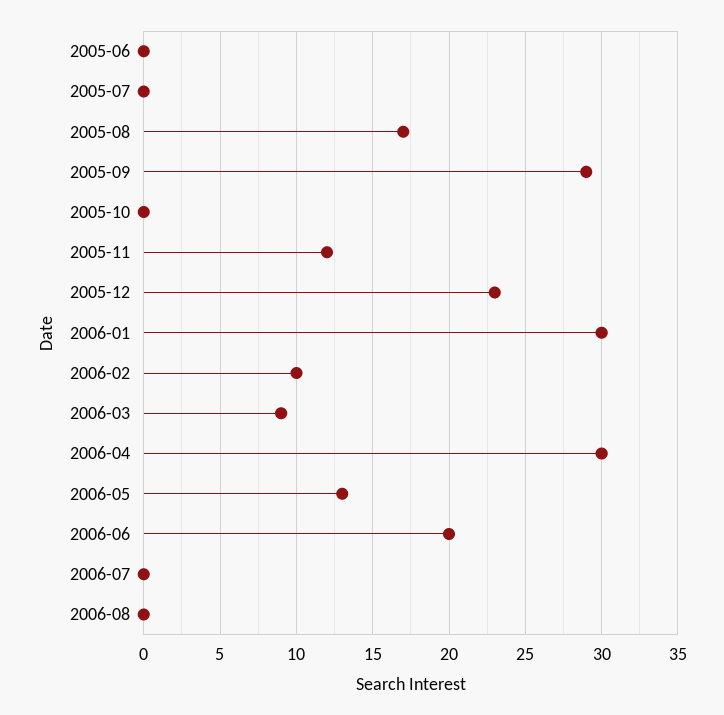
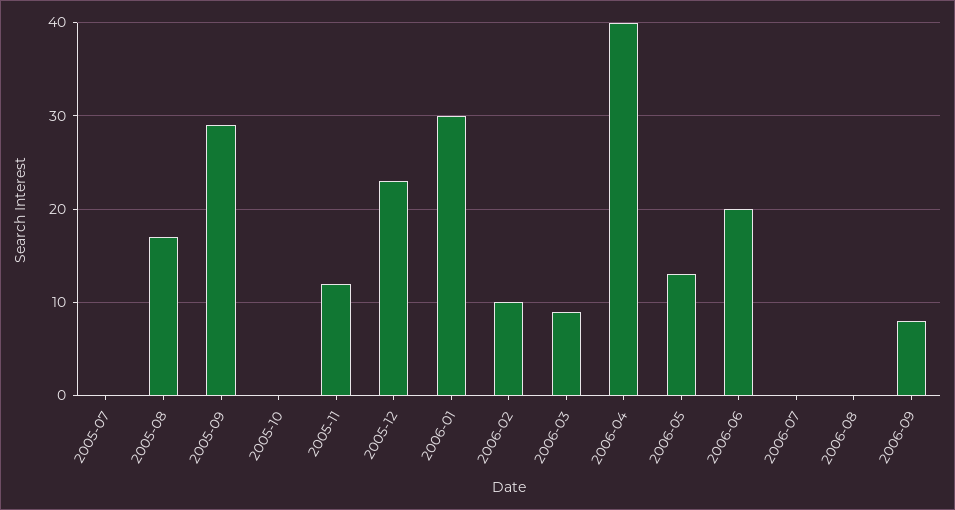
2005-06: 0 -> none
2006-04: 30 -> 40
2006-09: none -> 8

